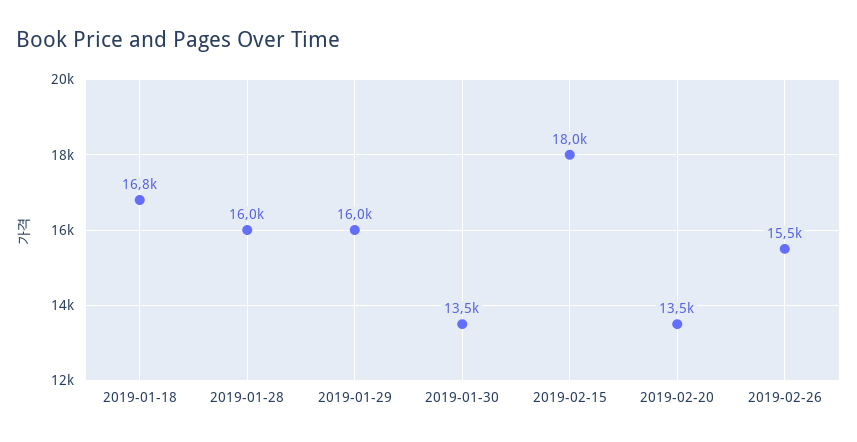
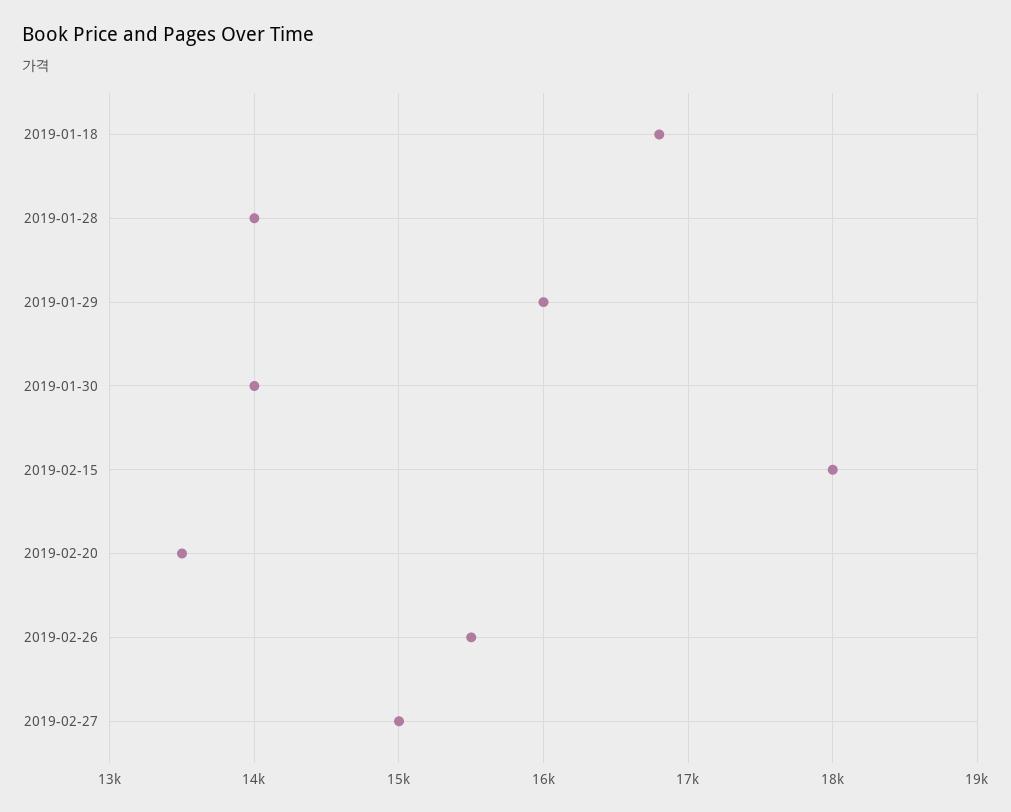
2019-01-28: 16000 -> 14000
2019-01-30: 13500 -> 14000
2019-02-27: none -> 15000

